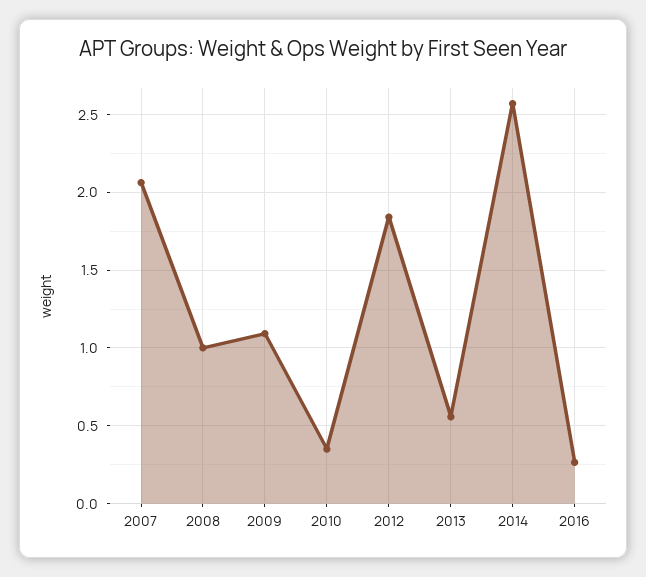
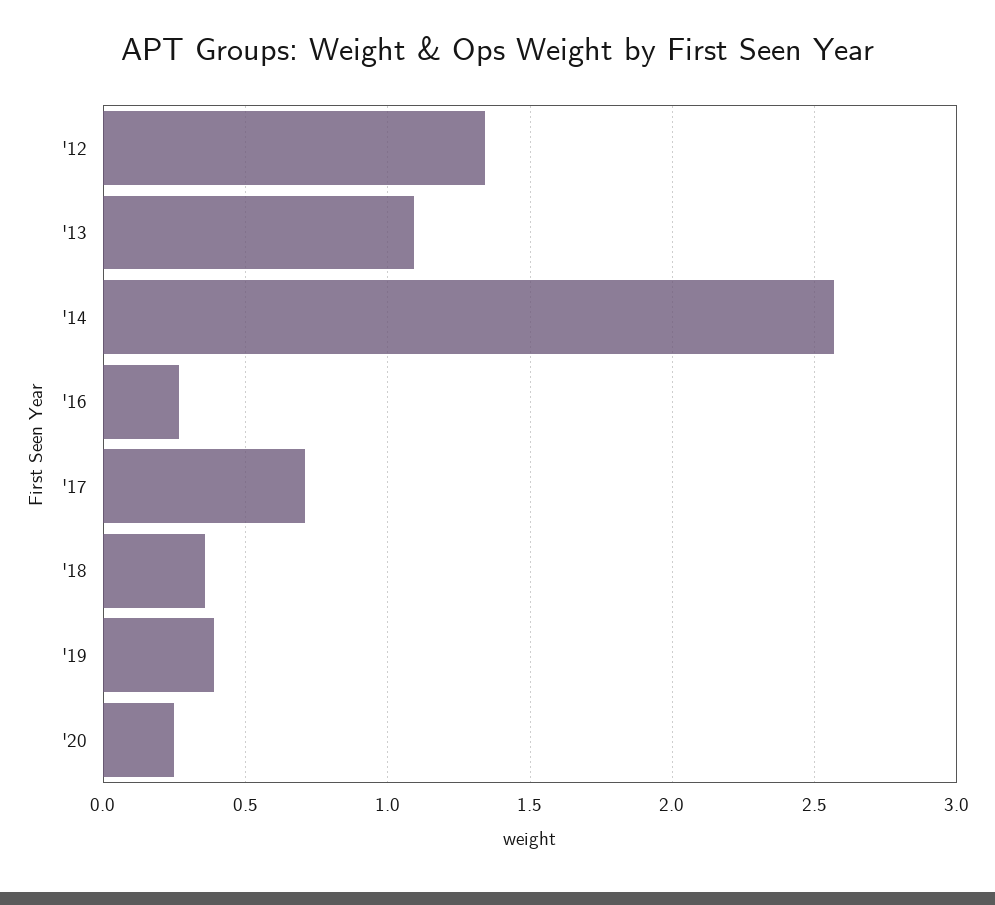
2007: 2.05 -> none
2008: 1 -> none
2009: 1.1 -> none
2010: 0.35 -> none
2012: 1.85 -> 1.35
2013: 0.55 -> 1.1
'17: none -> 0.7
'18: none -> 0.35
'19: none -> 0.4
'20: none -> 0.25

